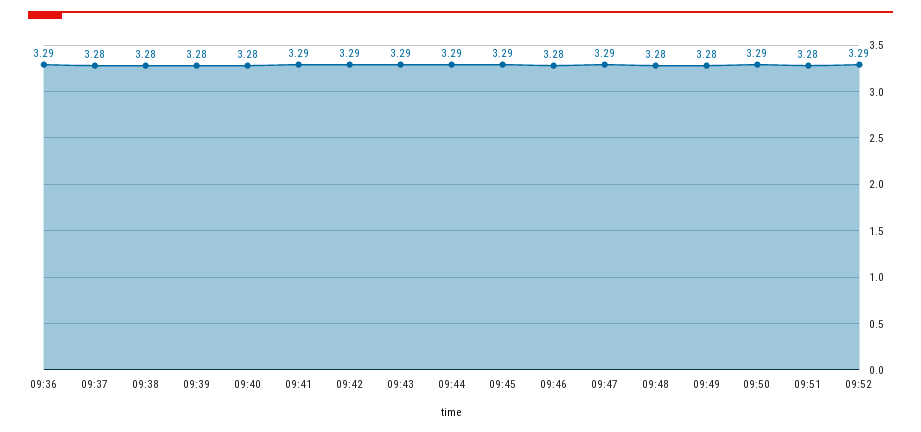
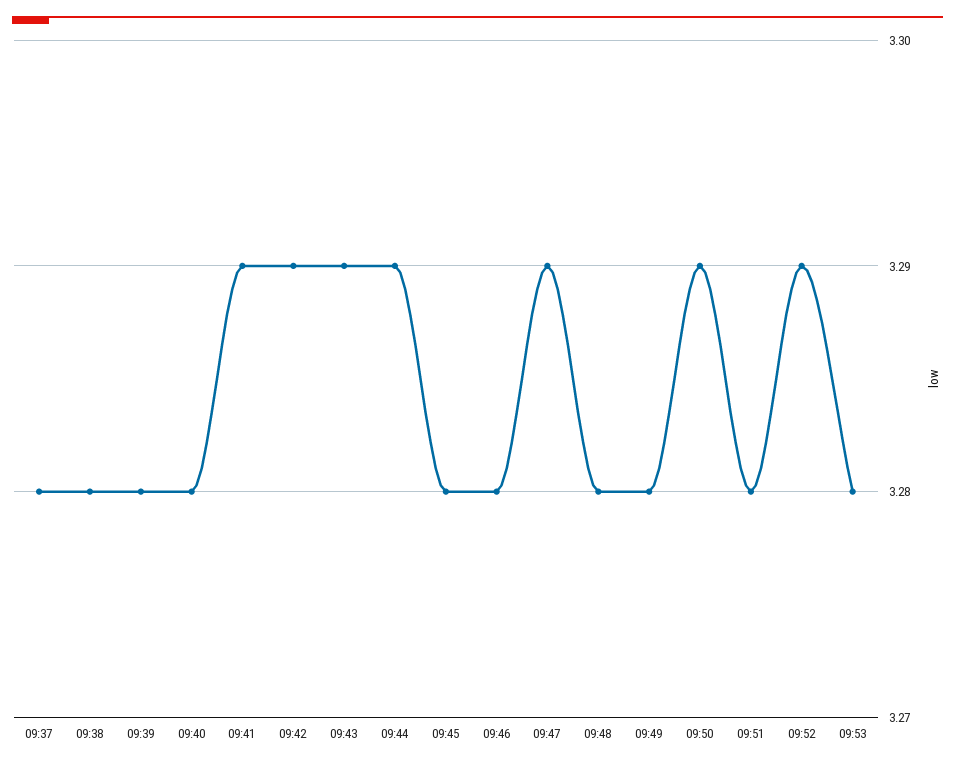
09:36: 3.29 -> none
09:45: 3.29 -> 3.28
09:53: none -> 3.28

